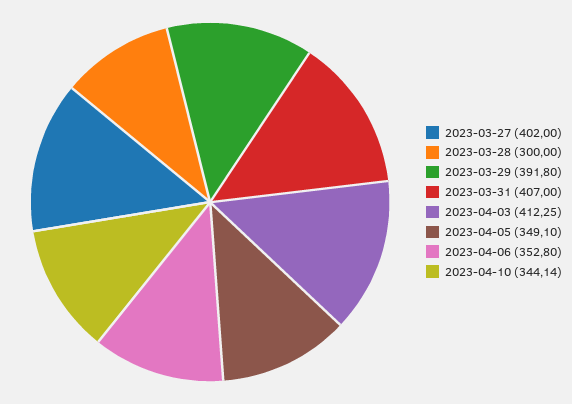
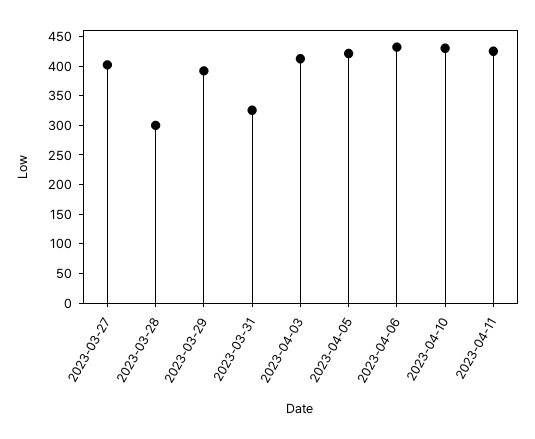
2023-03-31: 407 -> 325
2023-04-05: 349.1 -> 425
2023-04-06: 352.8 -> 425
2023-04-10: 344.14 -> 425
2023-04-11: none -> 425

